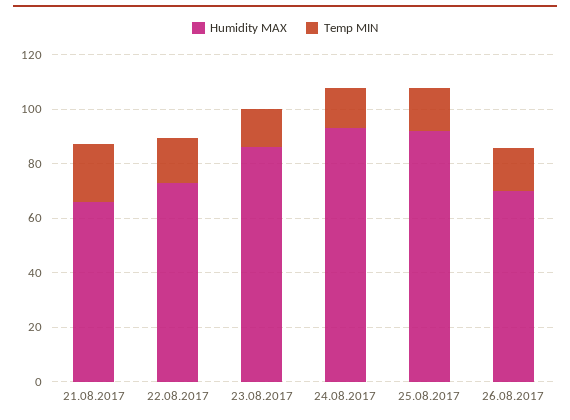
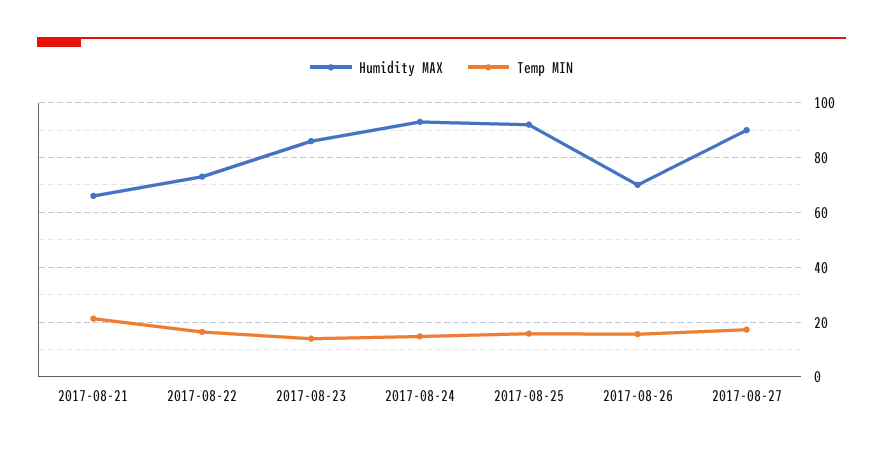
Humidity MAX, 2017-08-27: none -> 90
Temp MIN, 2017-08-27: none -> 17.5

